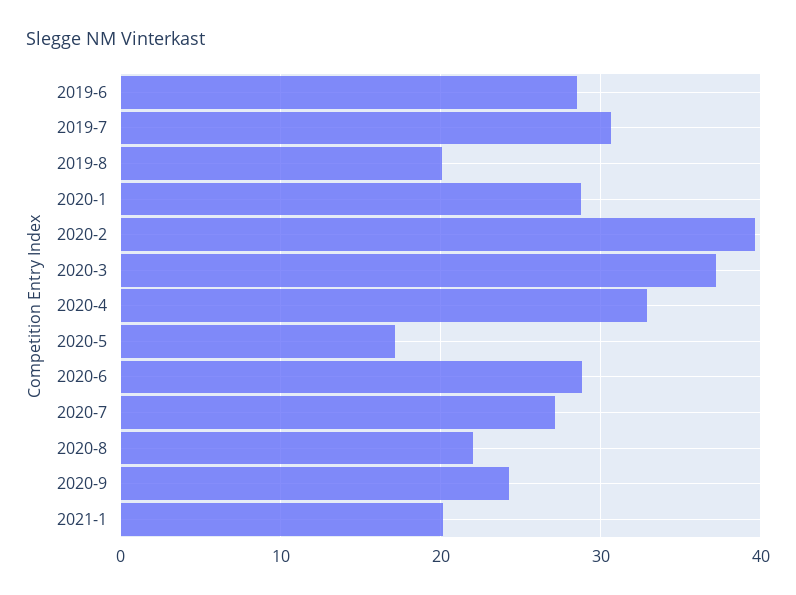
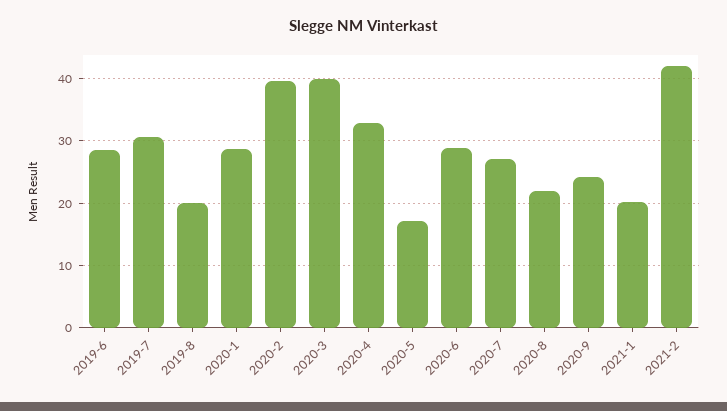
2020-3: 37 -> 40
2021-2: none -> 42

